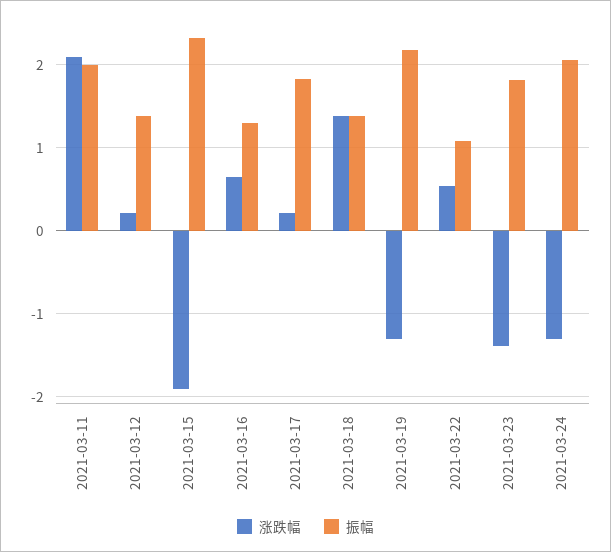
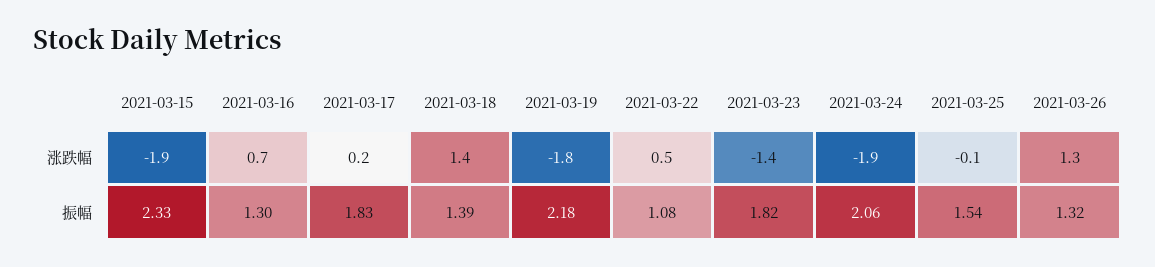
涨跌幅, 2021-03-11: 2.1 -> none
振幅, 2021-03-11: 2 -> none
涨跌幅, 2021-03-12: 0.2 -> none
振幅, 2021-03-12: 1.4 -> none
涨跌幅, 2021-03-19: -1.3 -> -1.8
涨跌幅, 2021-03-24: -1.3 -> -1.9
涨跌幅, 2021-03-25: none -> -0.1
涨跌幅, 2021-03-26: none -> 1.3
振幅, 2021-03-25: none -> 1.54
振幅, 2021-03-26: none -> 1.32

